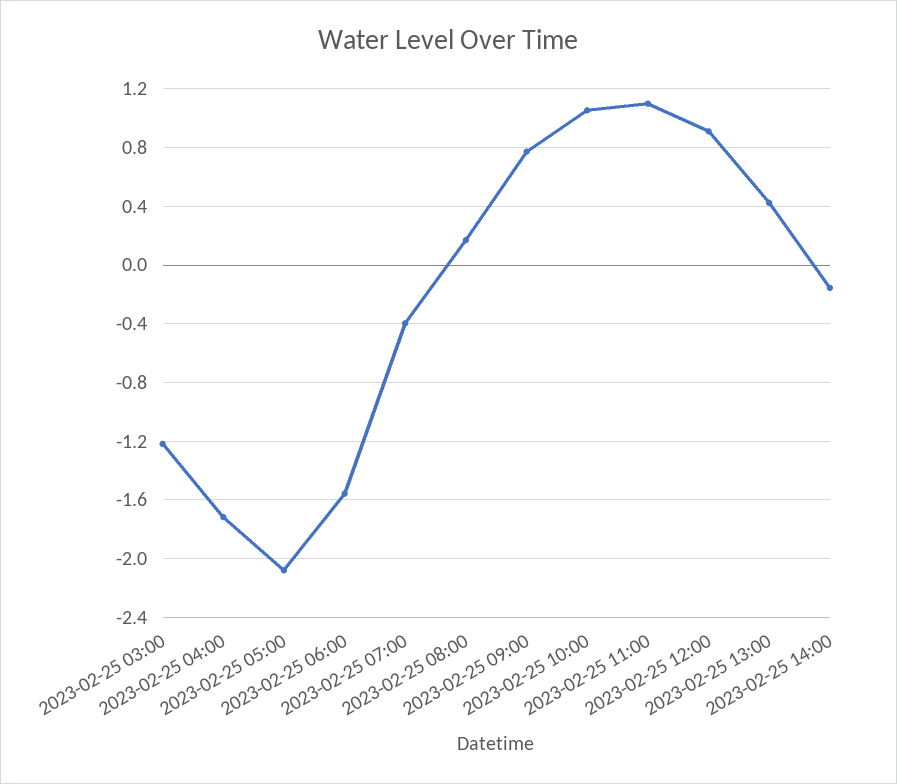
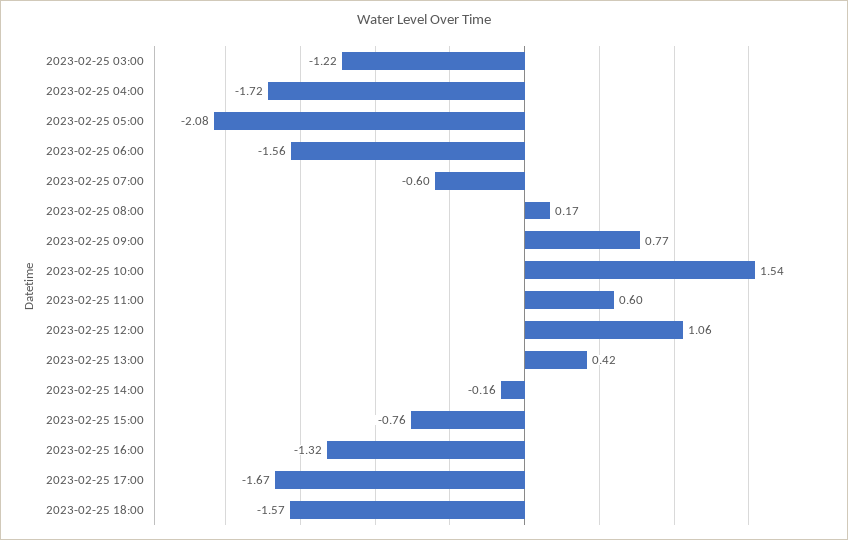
2023-02-25 07:00: -0.4 -> -0.6
2023-02-25 10:00: 1.05 -> 1.54
2023-02-25 11:00: 1.1 -> 0.6
2023-02-25 12:00: 0.9 -> 1.06
2023-02-25 15:00: none -> -0.76
2023-02-25 16:00: none -> -1.32
2023-02-25 17:00: none -> -1.67
2023-02-25 18:00: none -> -1.57

